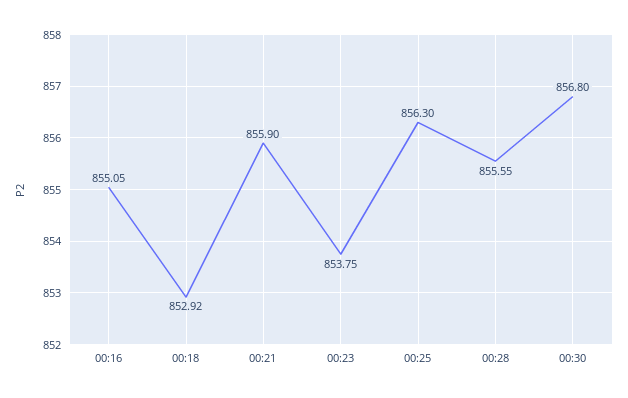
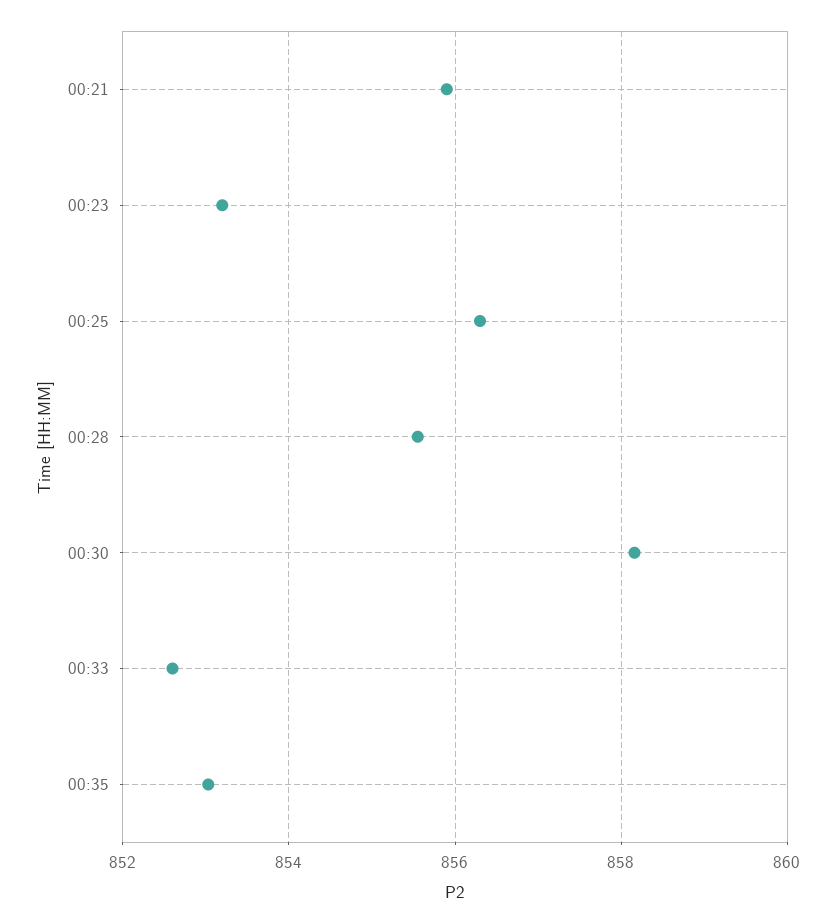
00:16: 855.05 -> none
00:18: 852.92 -> none
00:23: 853.75 -> 853.2
00:30: 856.8 -> 858.2
00:33: none -> 852.6
00:35: none -> 853

